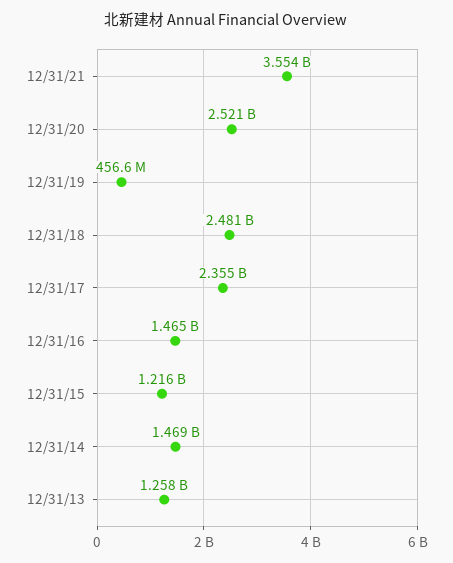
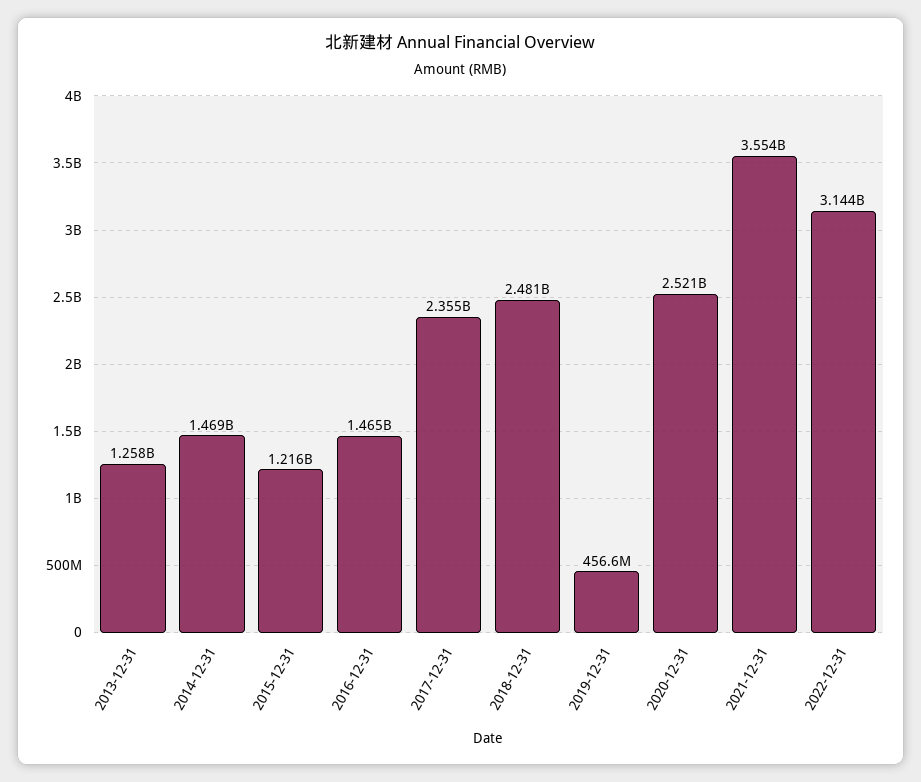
2022-12-31: none -> 3144000000

